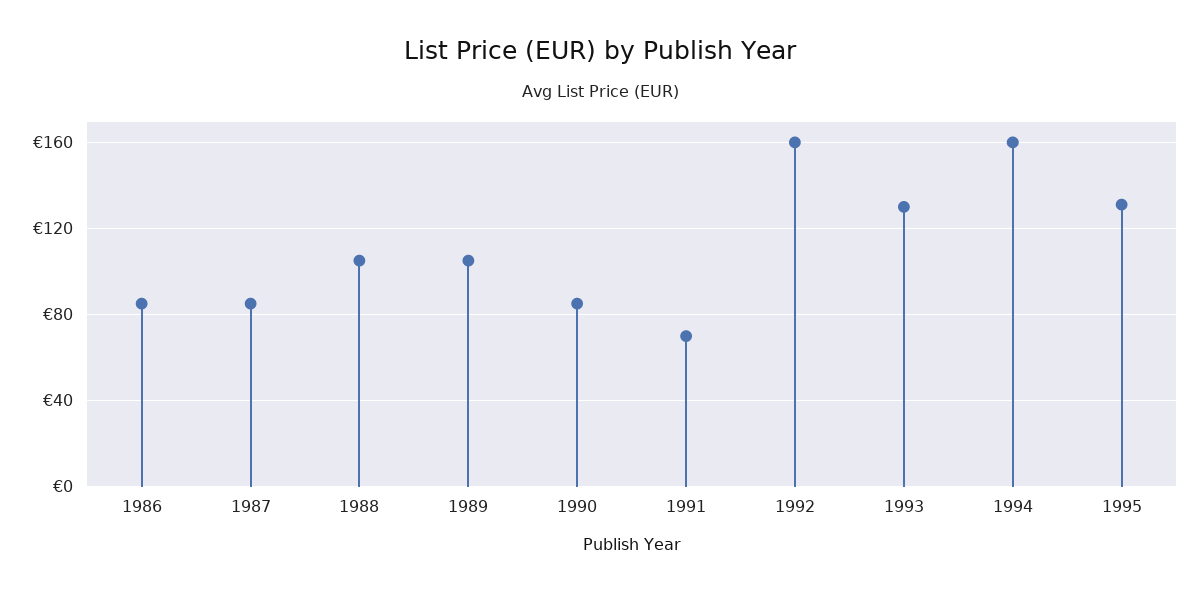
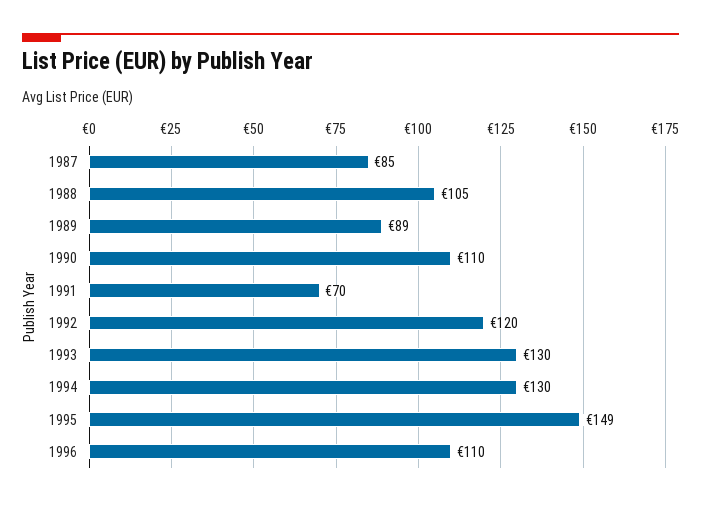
1986: 85 -> none
1989: 105 -> 89
1990: 85 -> 110
1992: 160 -> 120
1994: 160 -> 130
1995: 130 -> 149
1996: none -> 110

